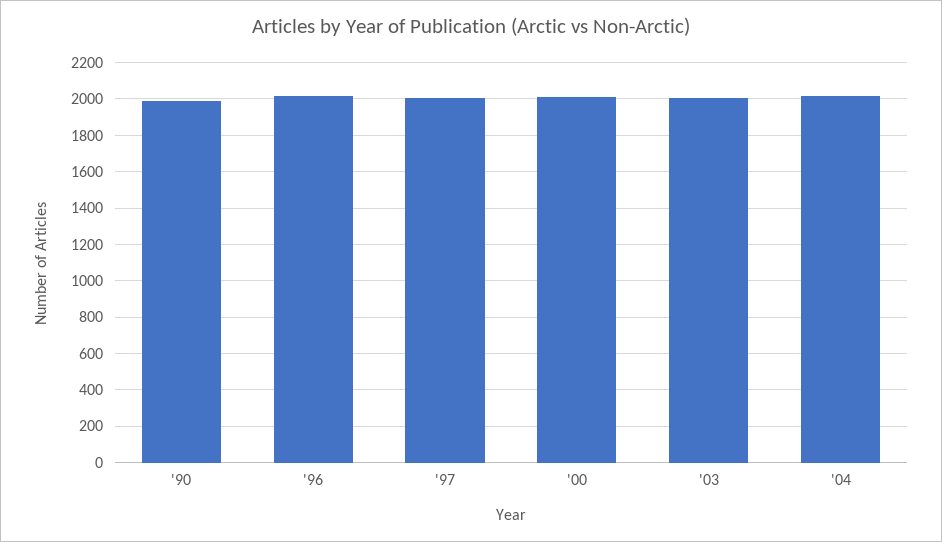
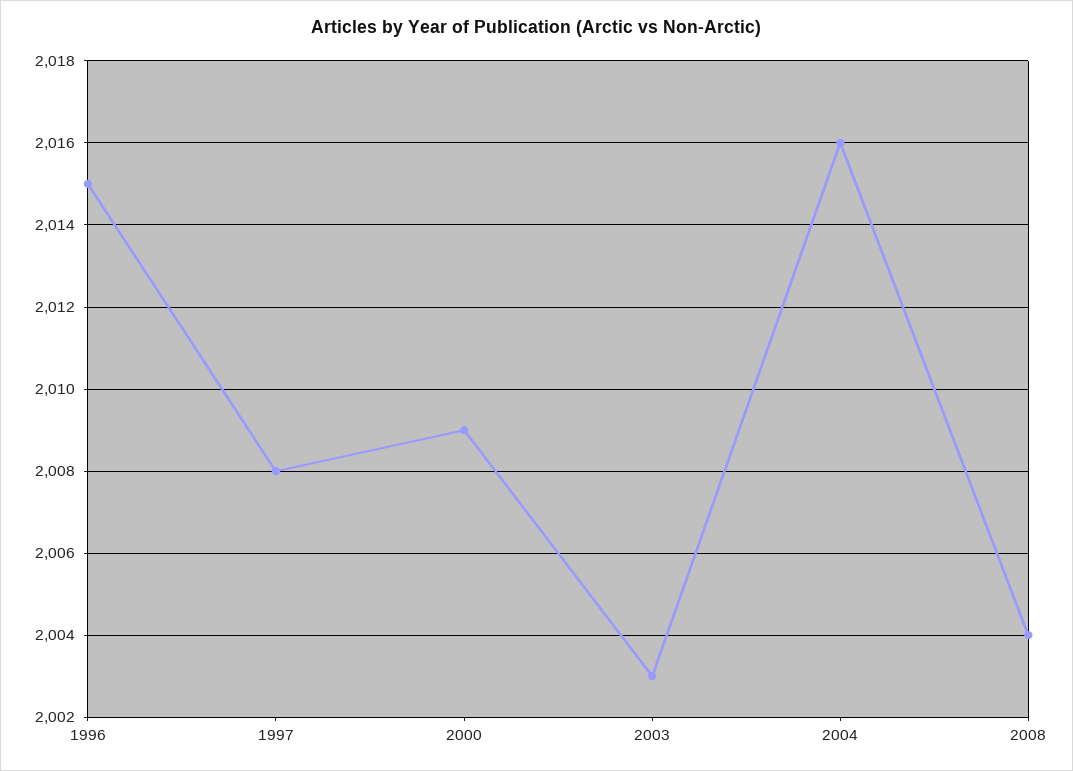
'90: 2000 -> none
2008: none -> 2004

